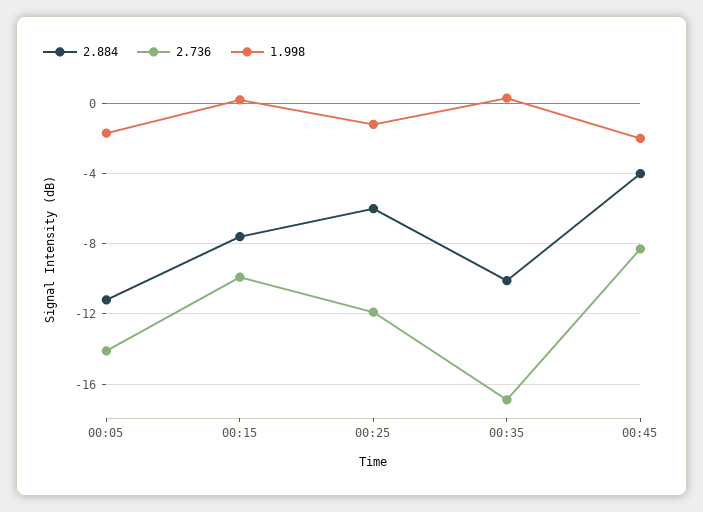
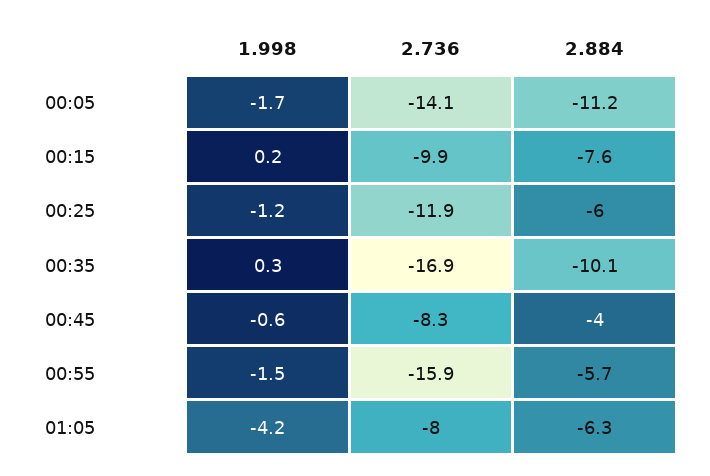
1.998, 00:45: -2 -> -0.6
1.998, 00:55: none -> -1.5
2.736, 00:55: none -> -15.9
2.884, 00:55: none -> -5.7
1.998, 01:05: none -> -4.2
2.736, 01:05: none -> -8
2.884, 01:05: none -> -6.3

